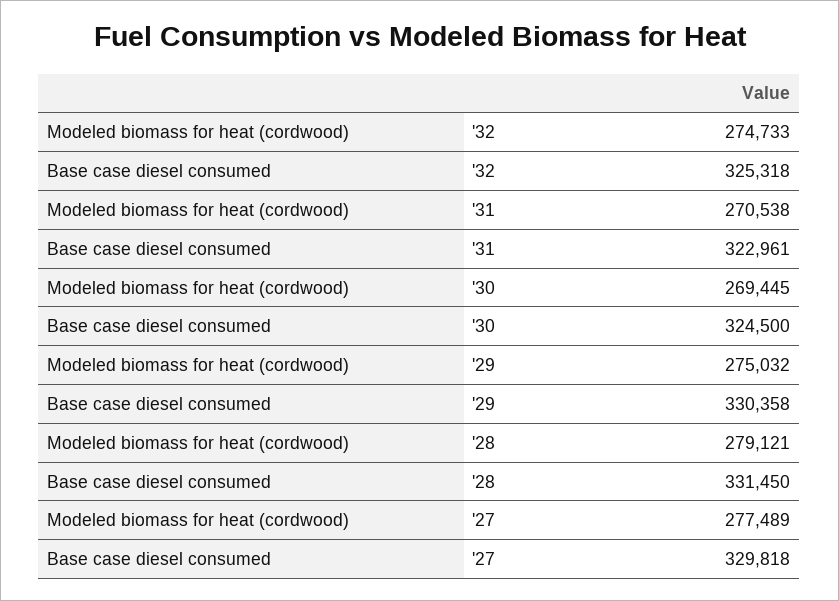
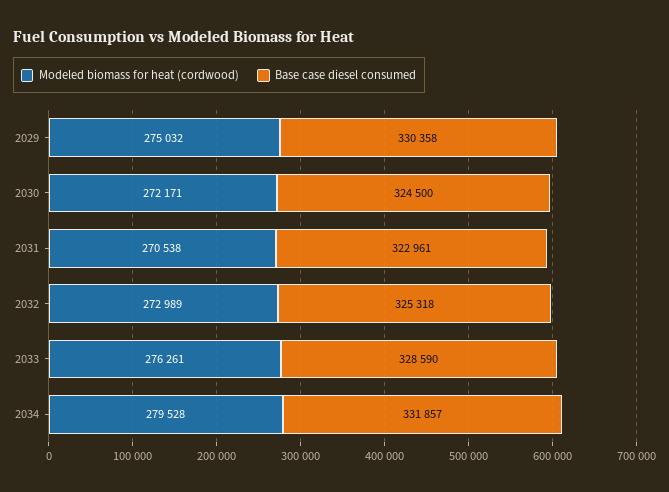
Modeled biomass for heat (cordwood), '32: 274733 -> 272989
Modeled biomass for heat (cordwood), '30: 269445 -> 272171
Modeled biomass for heat (cordwood), '28: 279121 -> none
Base case diesel consumed, '28: 331450 -> none
Modeled biomass for heat (cordwood), '27: 277489 -> none
Base case diesel consumed, '27: 329818 -> none
Modeled biomass for heat (cordwood), 2033: none -> 276261
Base case diesel consumed, 2033: none -> 328590
Modeled biomass for heat (cordwood), 2034: none -> 279528
Base case diesel consumed, 2034: none -> 331857

